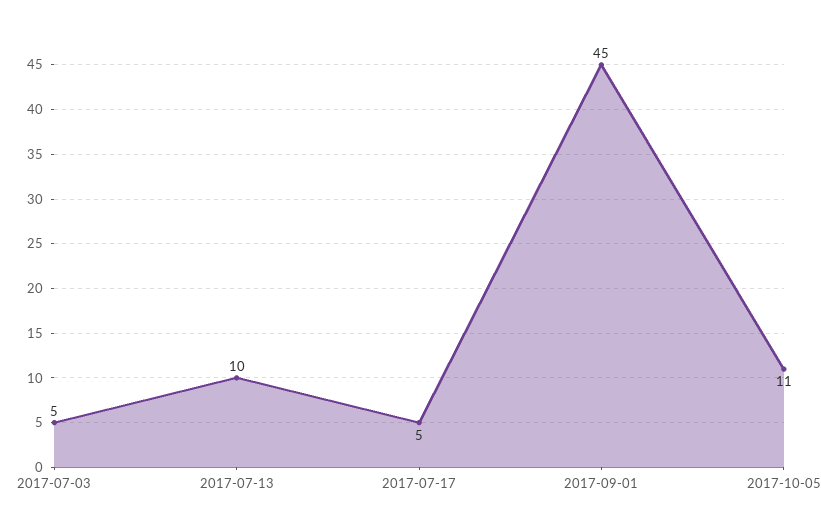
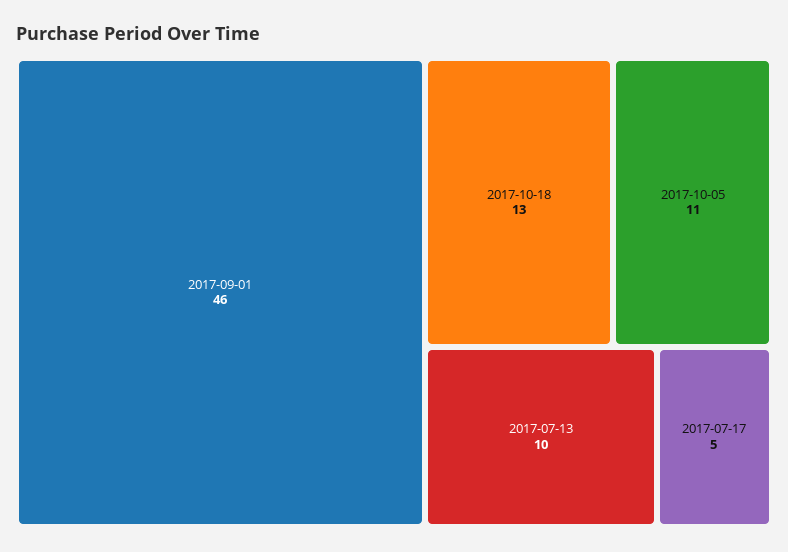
2017-07-03: 5 -> none
2017-09-01: 45 -> 46
2017-10-18: none -> 13

